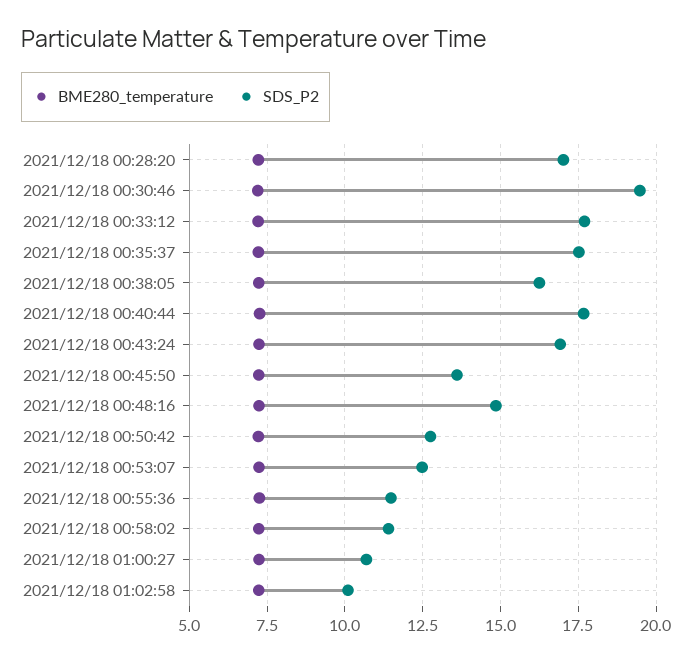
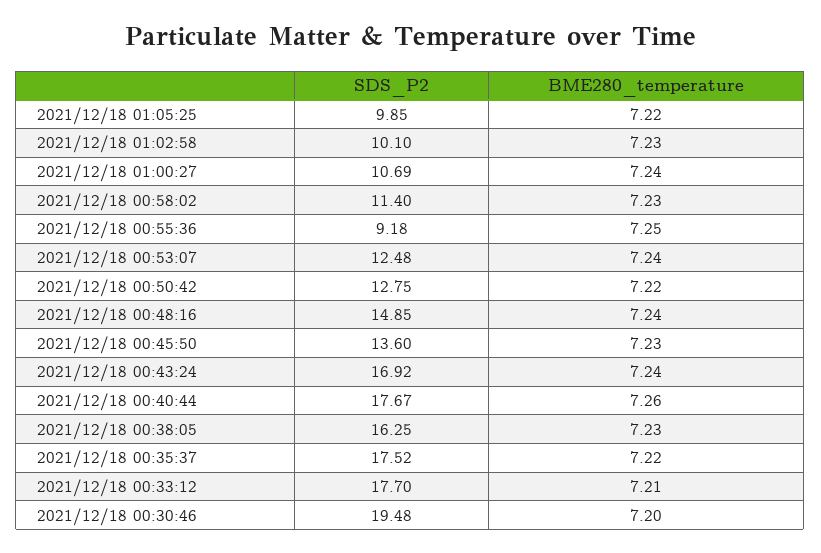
BME280_temperature, 2021/12/18 00:28:20: 7.25 -> none
SDS_P2, 2021/12/18 00:28:20: 17 -> none
SDS_P2, 2021/12/18 00:55:36: 11.5 -> 9.18
SDS_P2, 2021/12/18 01:05:25: none -> 9.85
BME280_temperature, 2021/12/18 01:05:25: none -> 7.22

